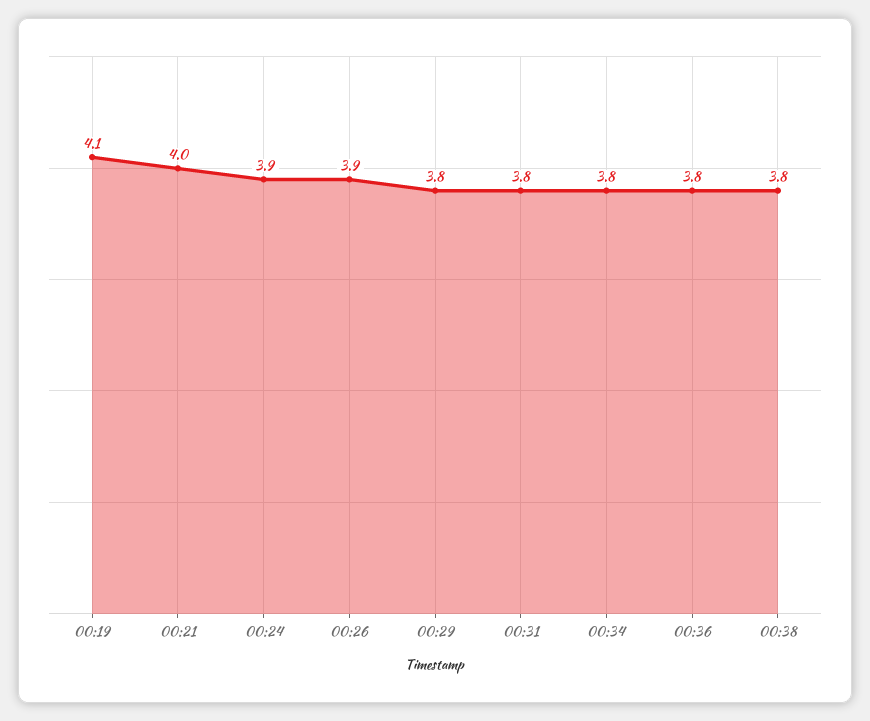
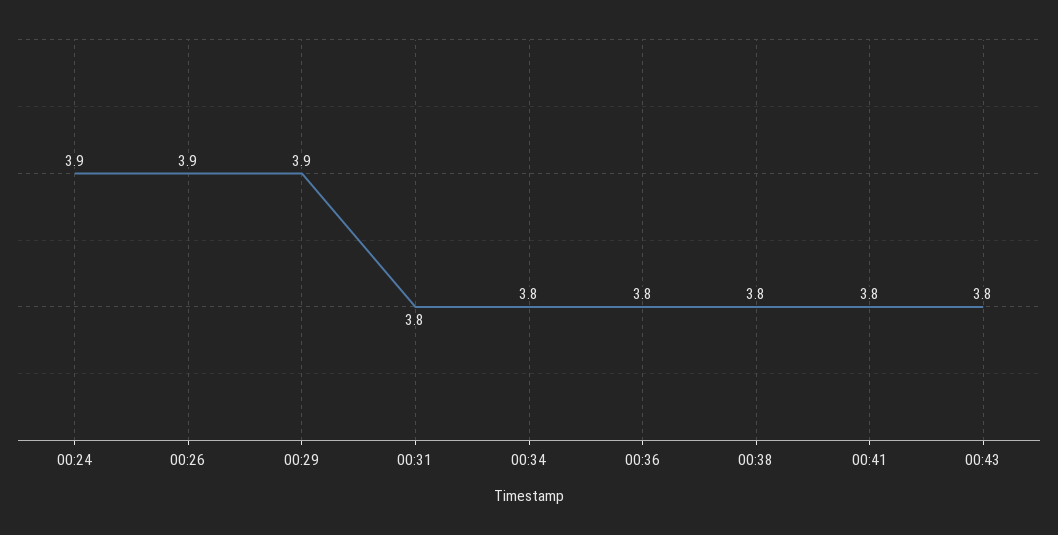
00:19: 4.1 -> none
00:21: 4 -> none
00:29: 3.8 -> 3.9
00:41: none -> 3.8
00:43: none -> 3.8

